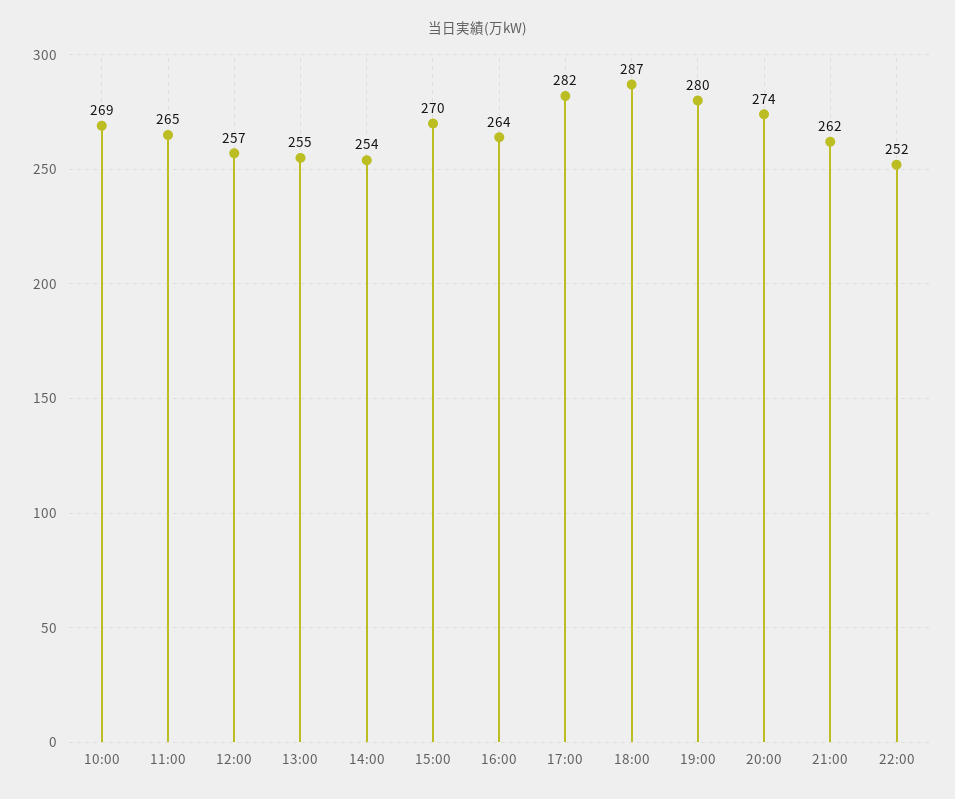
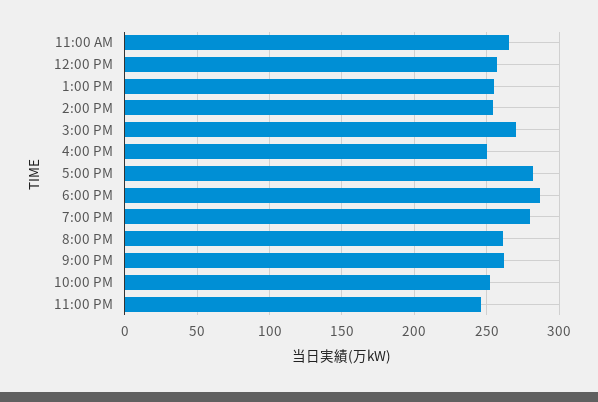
10:00: 269 -> none
16:00: 264 -> 250
20:00: 274 -> 260
11:00 PM: none -> 245

